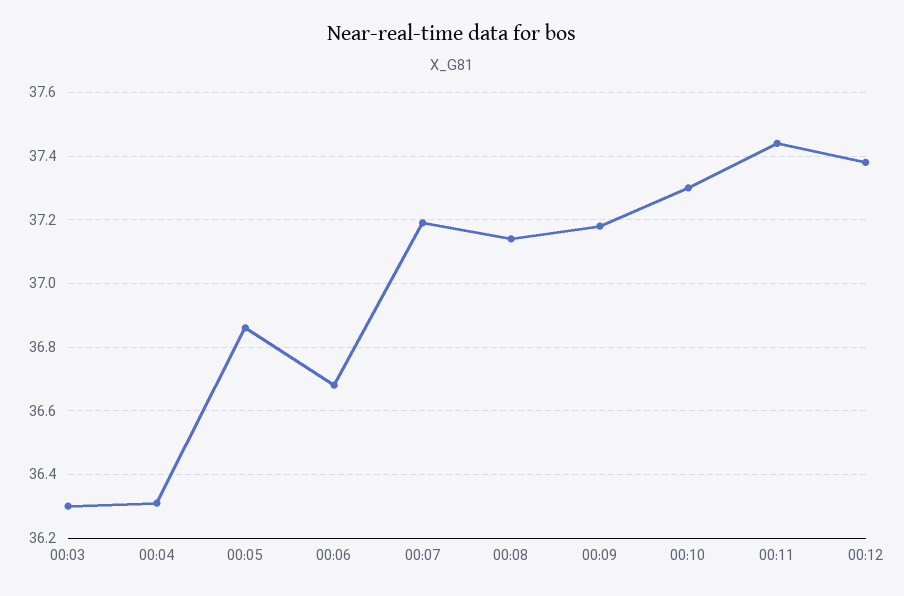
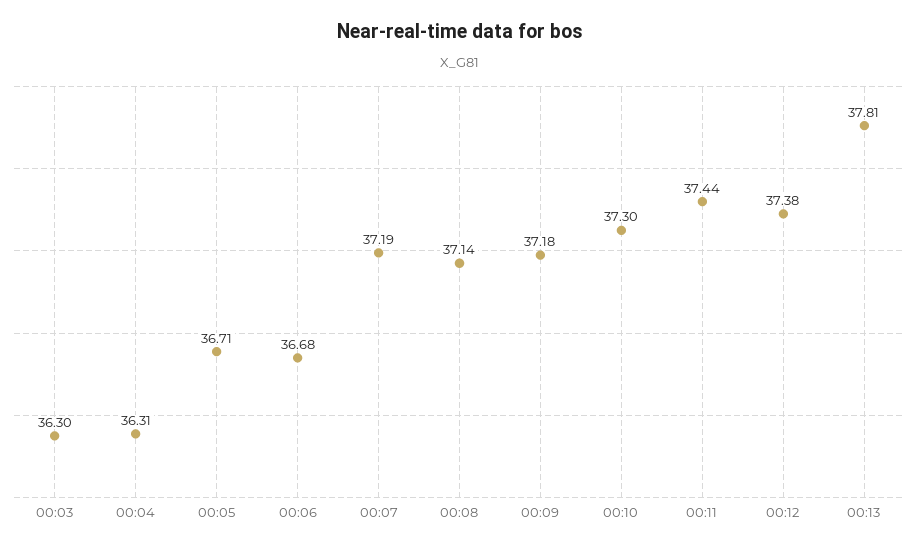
00:05: 36.85 -> 36.71
00:13: none -> 37.81

